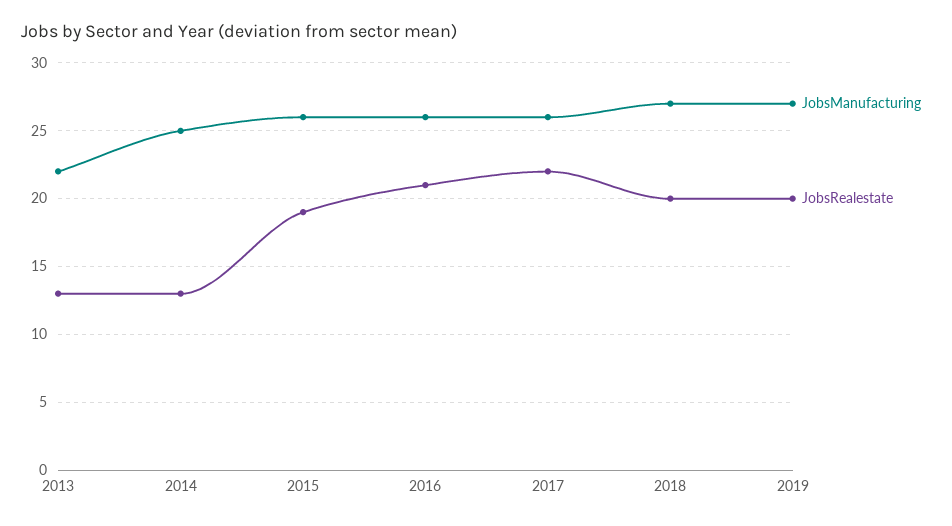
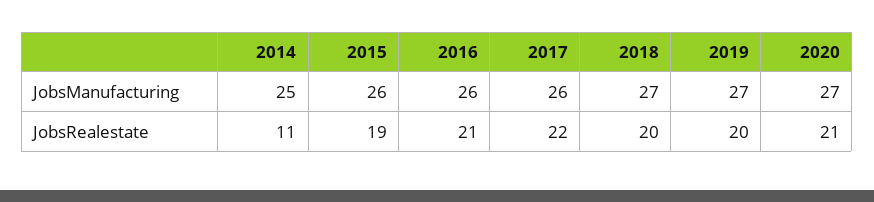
JobsManufacturing, 2013: 22 -> none
JobsRealestate, 2013: 13 -> none
JobsRealestate, 2014: 13 -> 11
JobsManufacturing, 2020: none -> 27
JobsRealestate, 2020: none -> 21

